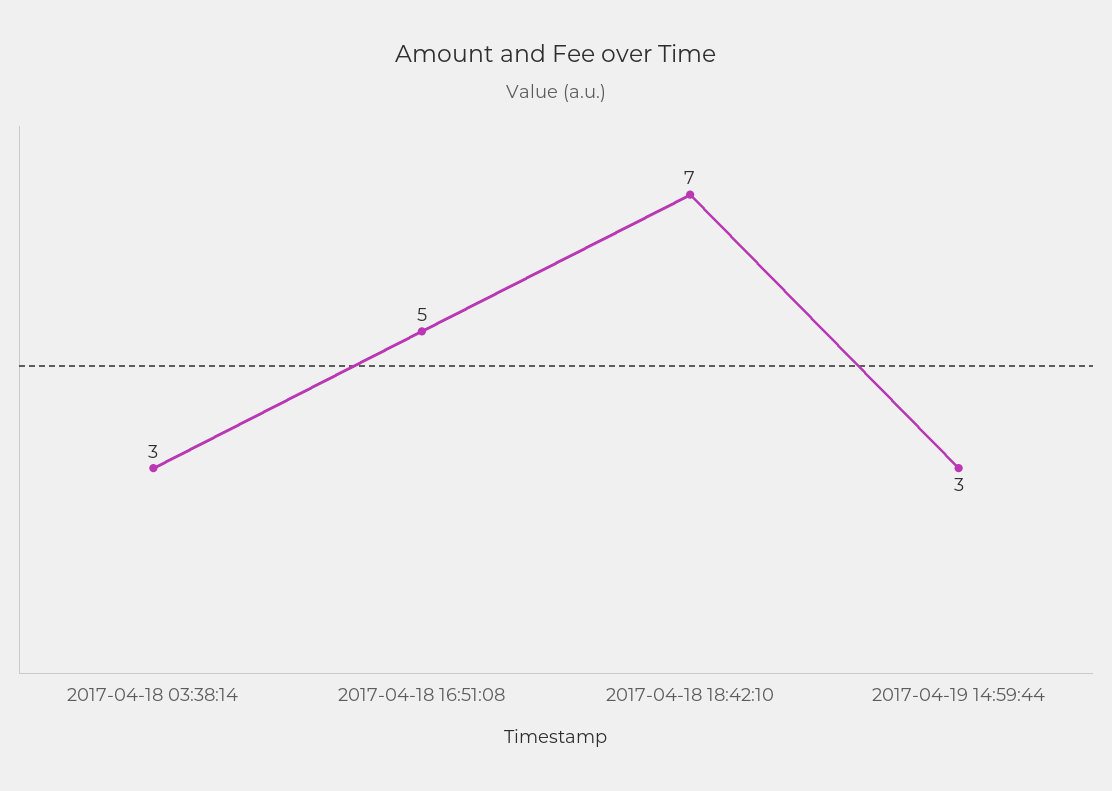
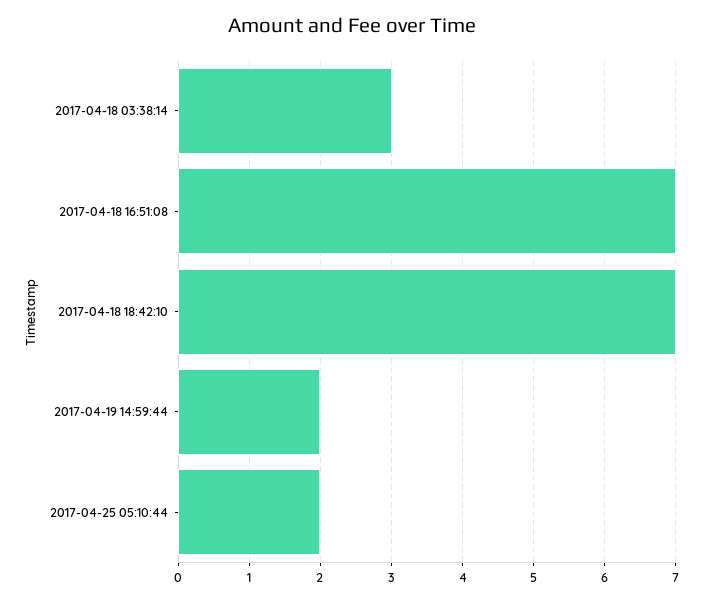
2017-04-18 16:51:08: 5 -> 7
2017-04-19 14:59:44: 3 -> 2
2017-04-25 05:10:44: none -> 2

